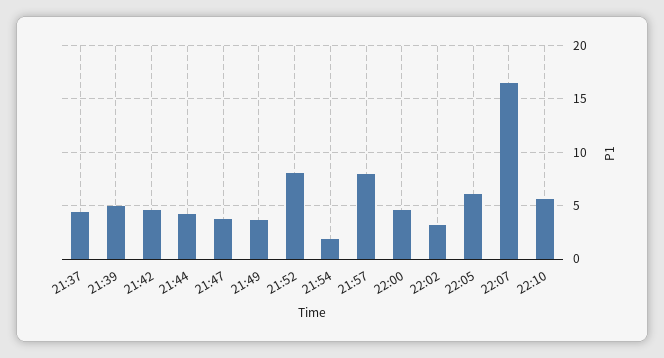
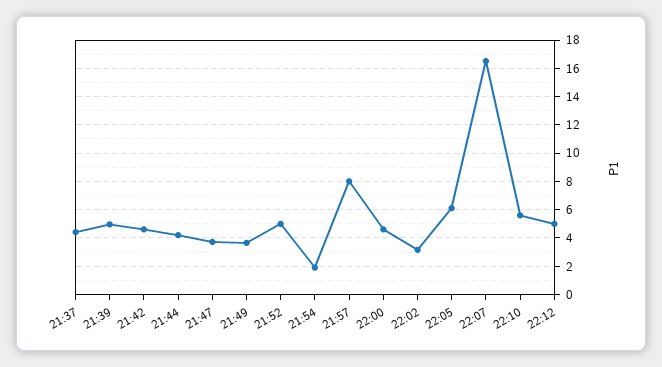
21:52: 8 -> 5
22:12: none -> 5

